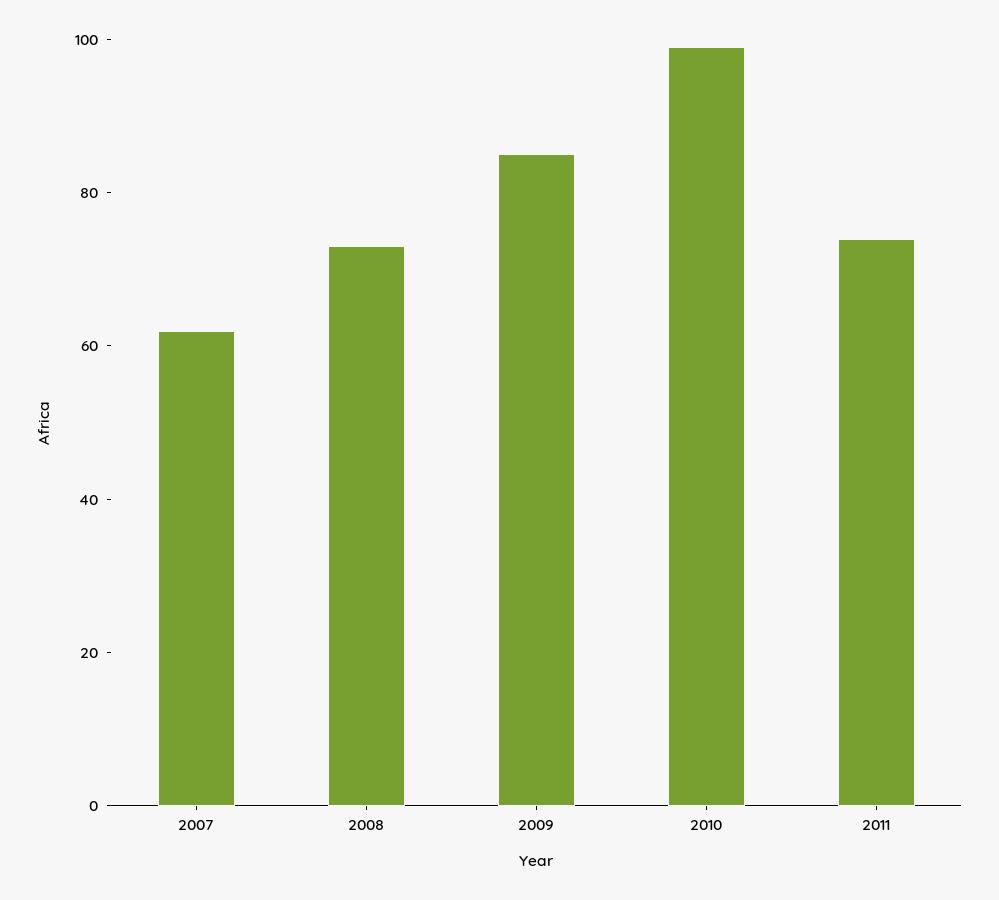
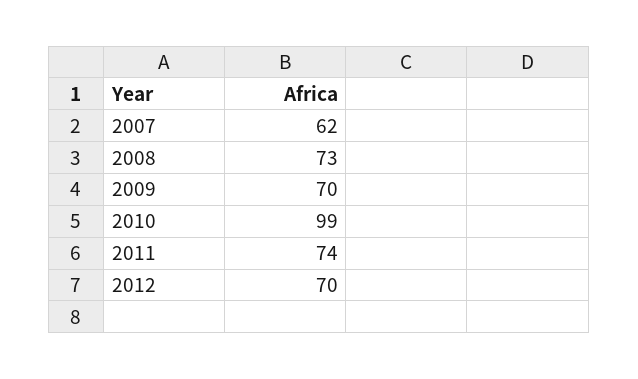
2009: 85 -> 70
2012: none -> 70

